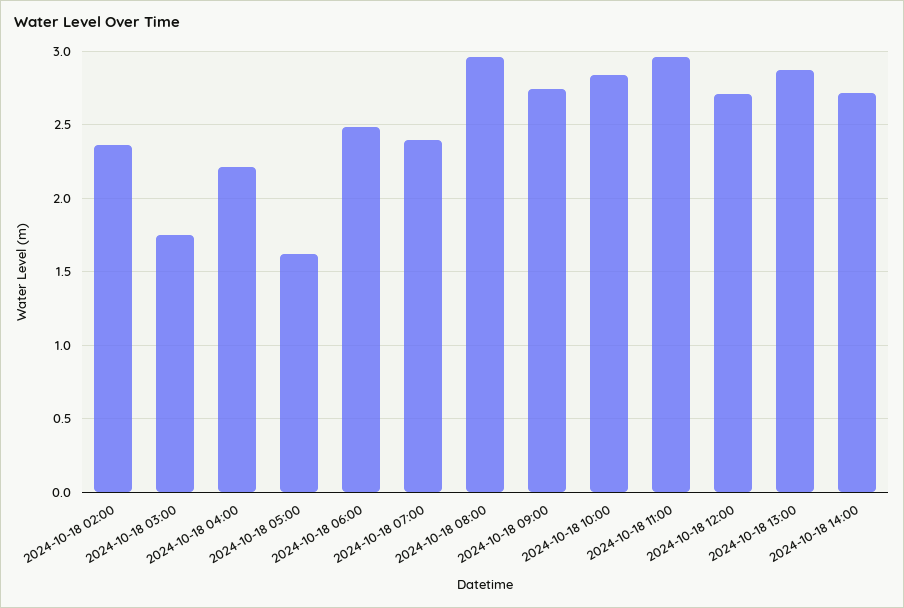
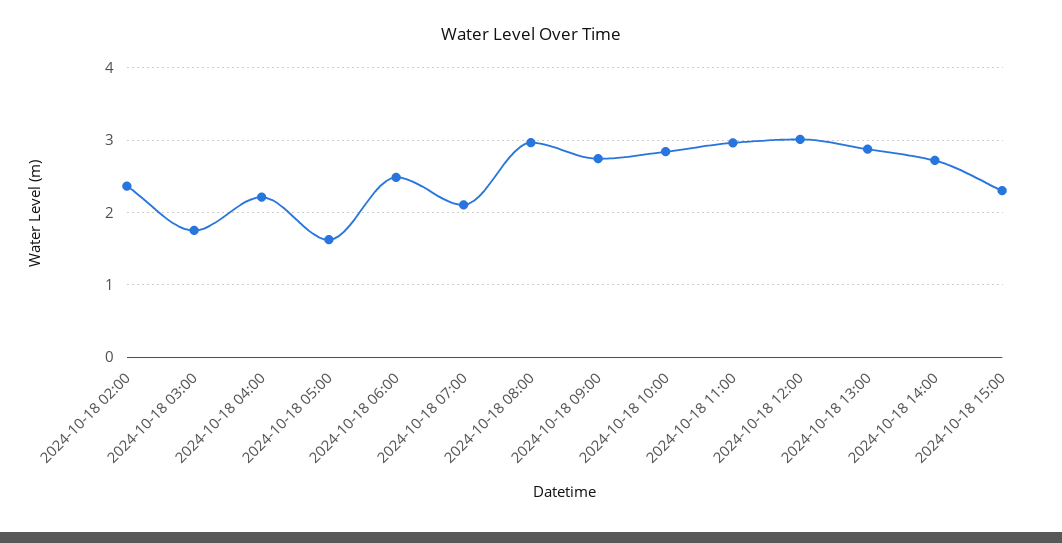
2024-10-18 07:00: 2.4 -> 2.1
2024-10-18 12:00: 2.7 -> 3
2024-10-18 15:00: none -> 2.3

